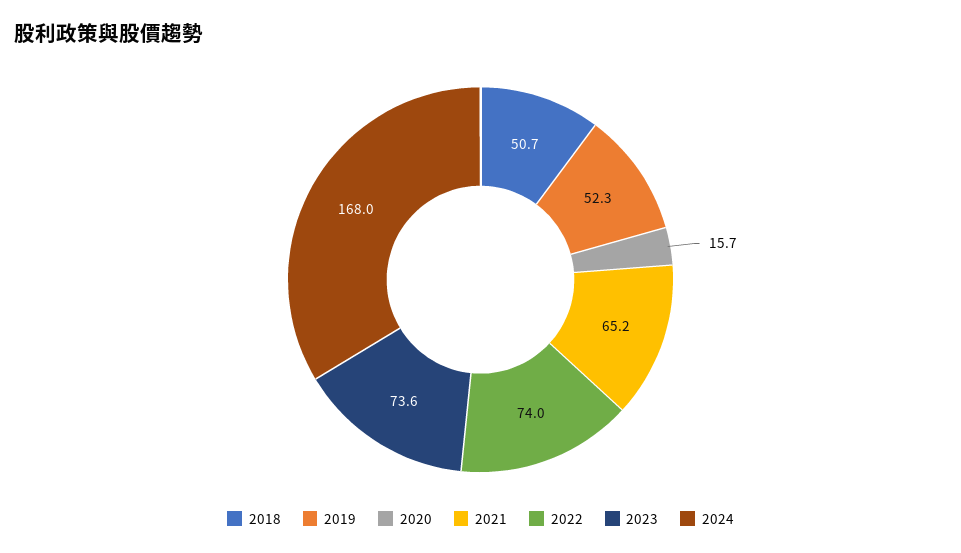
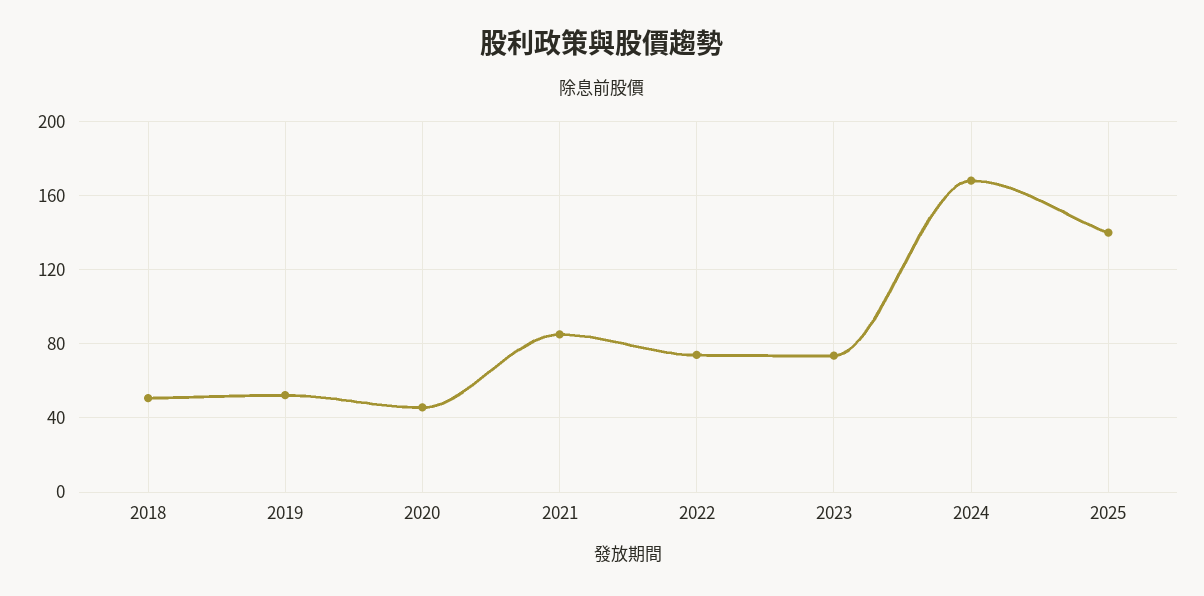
2020: 15.7 -> 45
2021: 65.2 -> 85
2025: none -> 140

